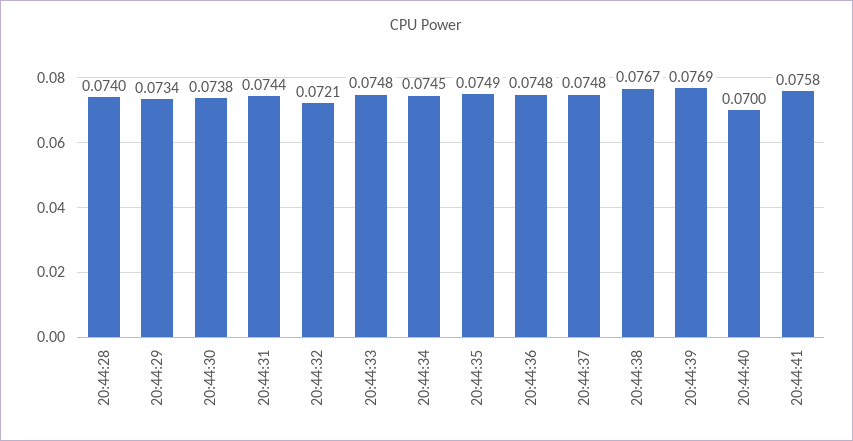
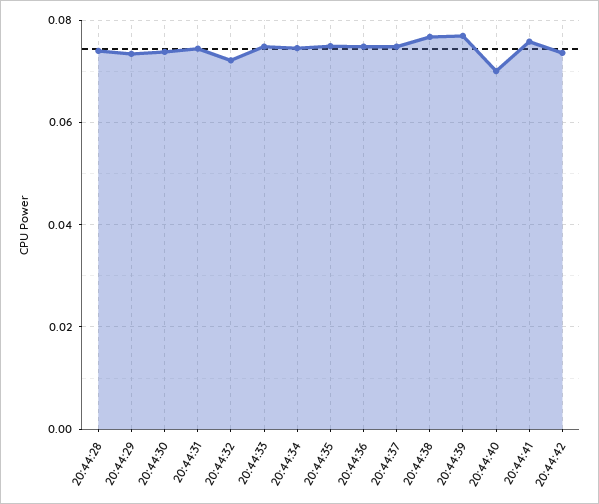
20:44:42: none -> 0.074

